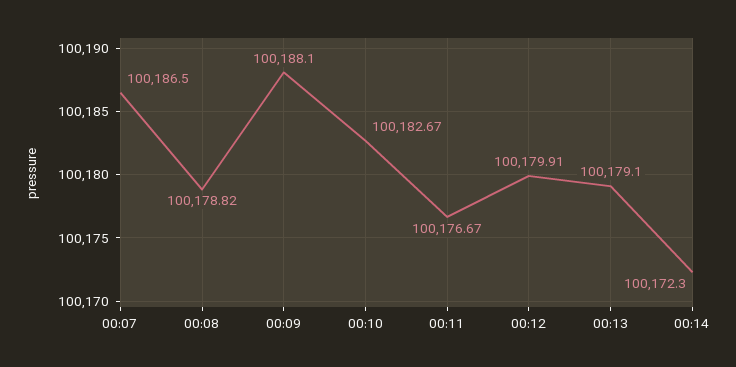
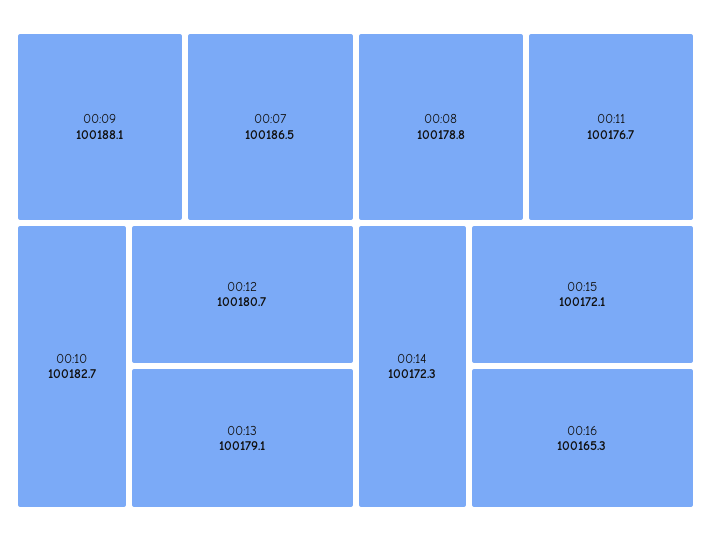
00:12: 100179.91 -> 100180.7
00:15: none -> 100172.1
00:16: none -> 100165.3

